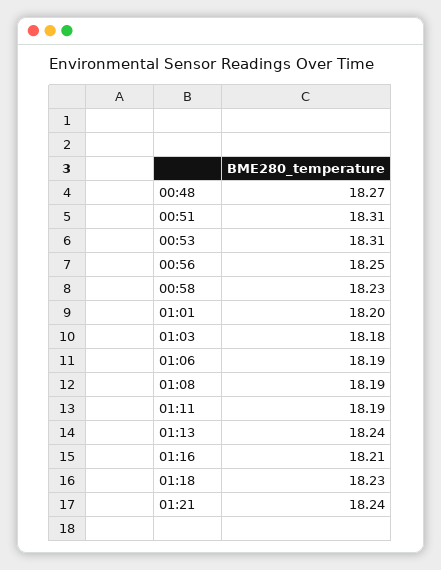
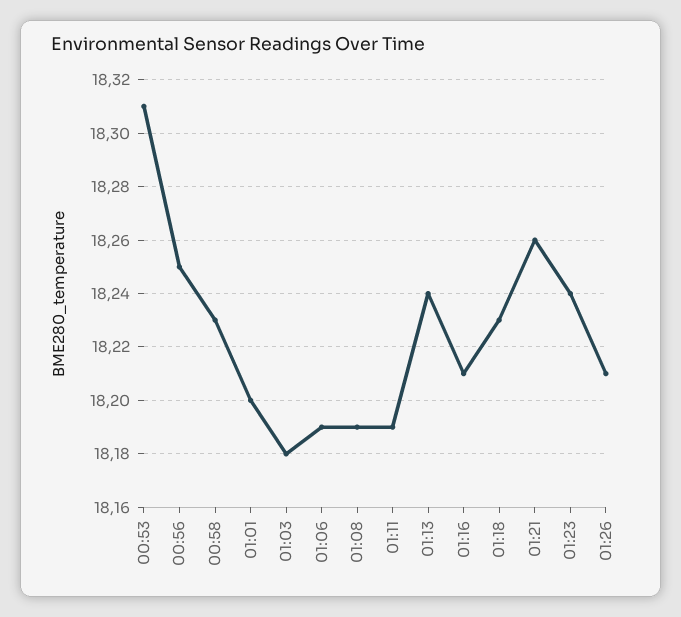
00:48: 18.27 -> none
00:51: 18.31 -> none
01:21: 18.24 -> 18.26
01:23: none -> 18.24
01:26: none -> 18.21

